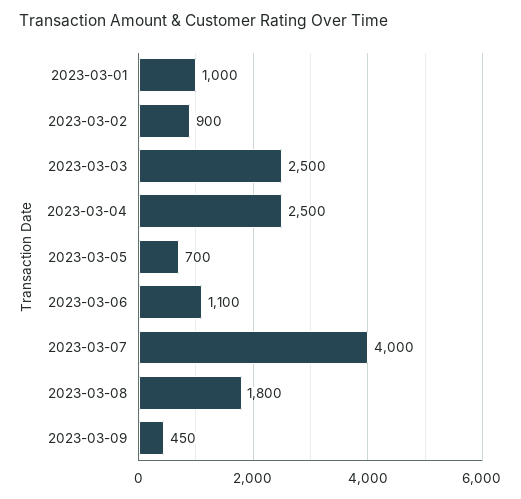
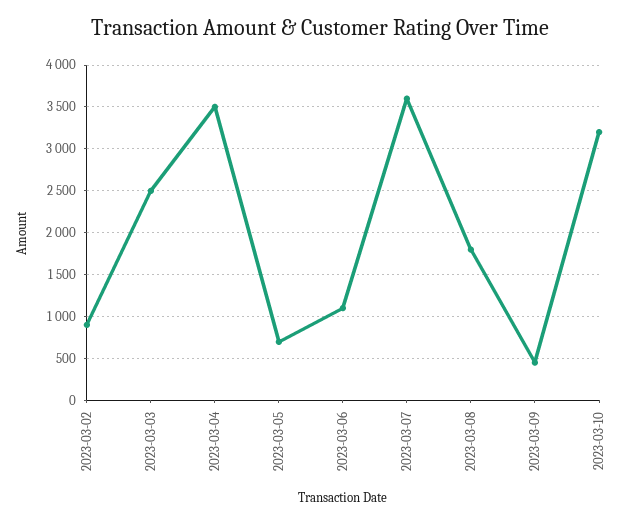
2023-03-01: 1000 -> none
2023-03-04: 2500 -> 3500
2023-03-07: 4000 -> 3600
2023-03-10: none -> 3200

